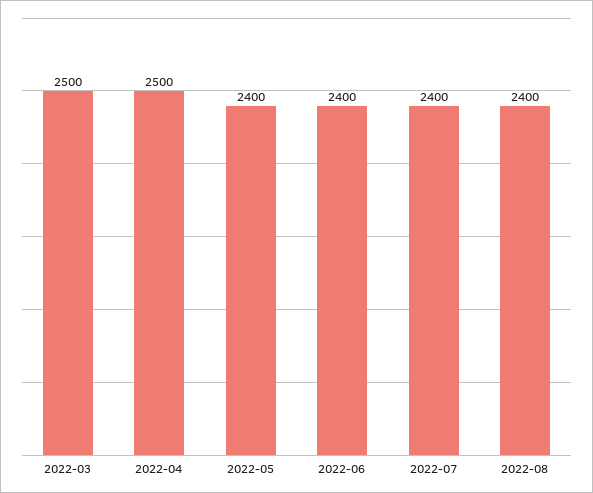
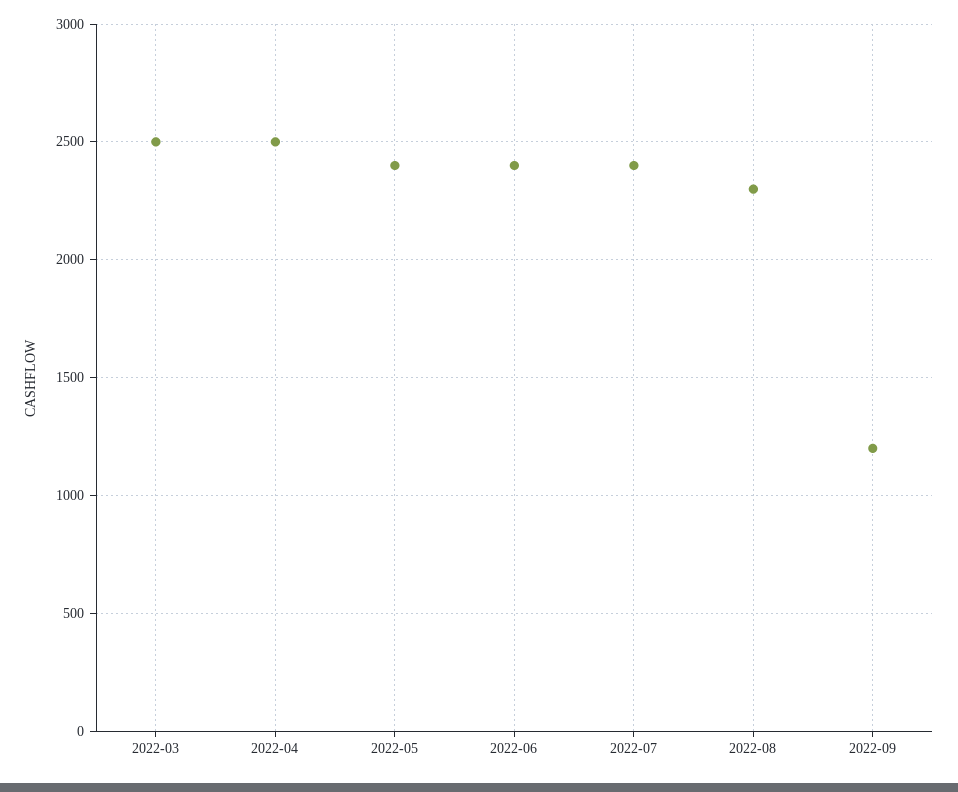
2022-08: 2400 -> 2300
2022-09: none -> 1200

